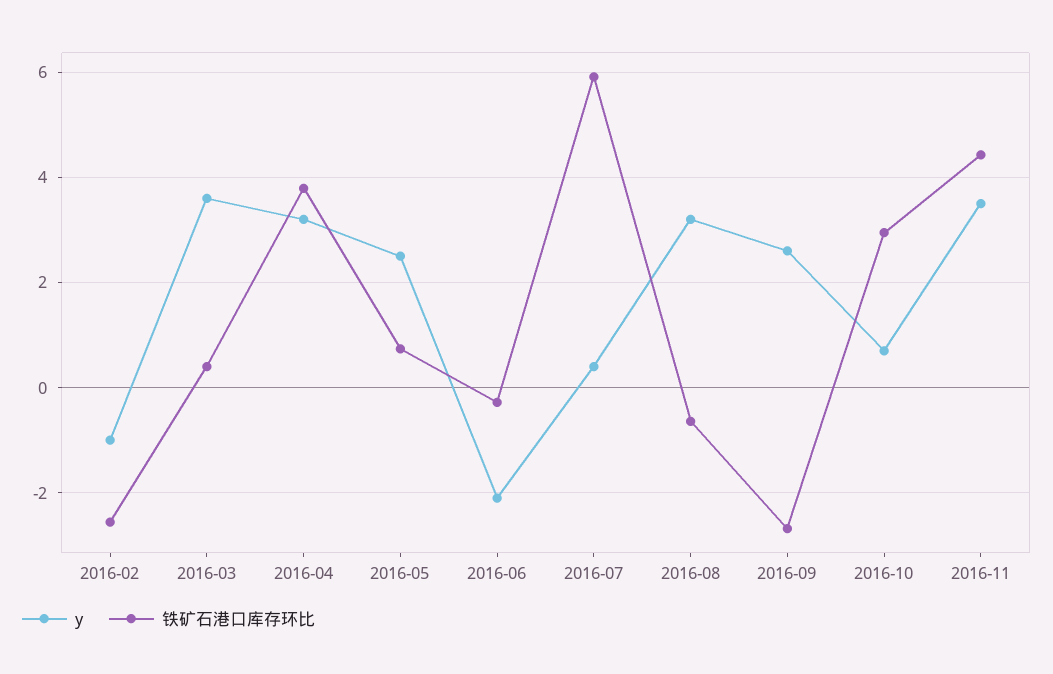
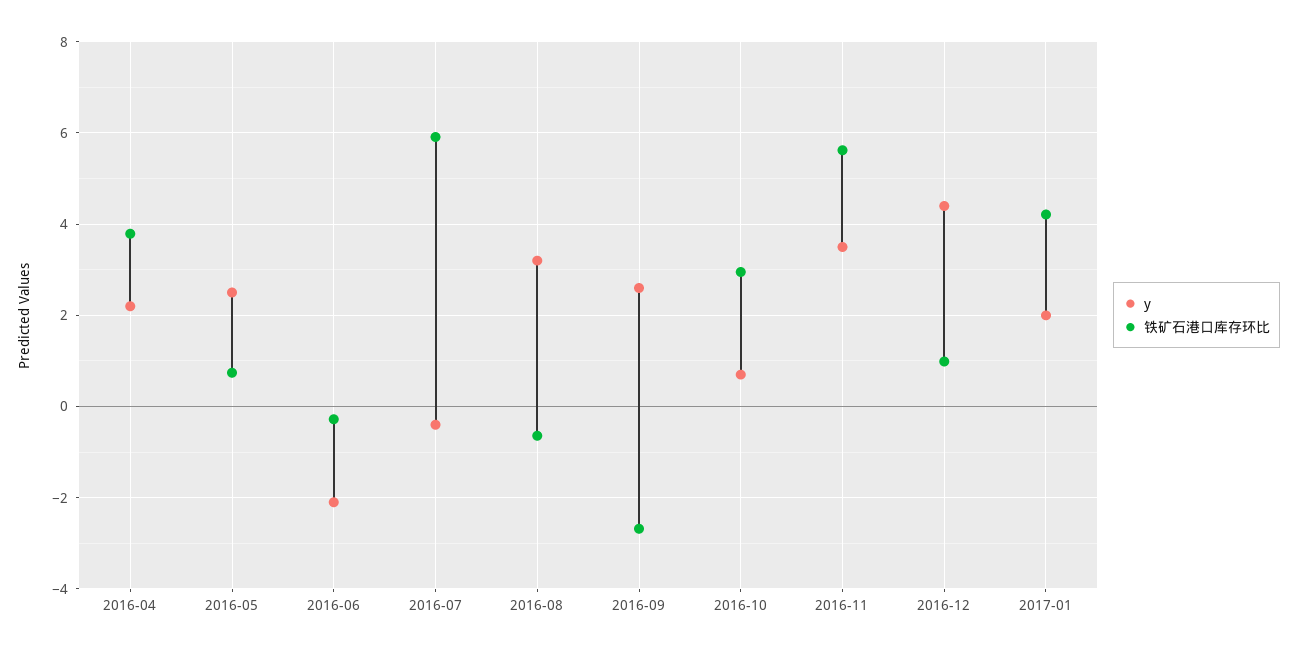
y, 2016-02: -1 -> none
铁矿石港口库存环比, 2016-02: -2.6 -> none
y, 2016-03: 3.6 -> none
铁矿石港口库存环比, 2016-03: 0.4 -> none
y, 2016-04: 3.2 -> 2.2
y, 2016-07: 0.4 -> -0.4
铁矿石港口库存环比, 2016-11: 4.4 -> 5.6
y, 2016-12: none -> 4.4
铁矿石港口库存环比, 2016-12: none -> 1
y, 2017-01: none -> 2
铁矿石港口库存环比, 2017-01: none -> 4.2

